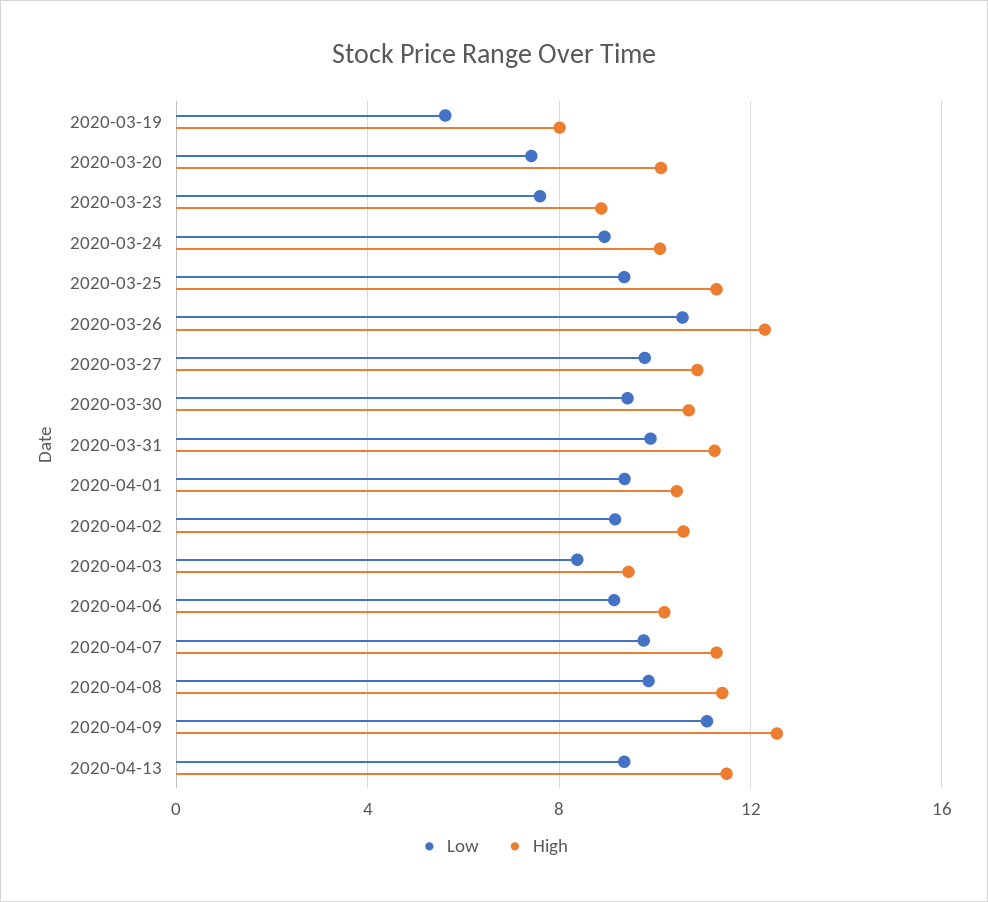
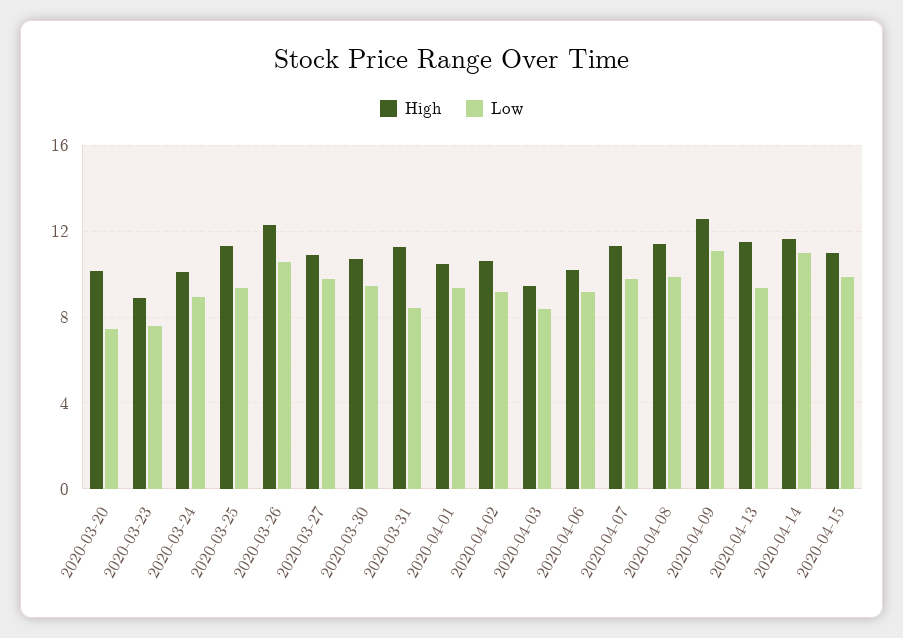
Low, 2020-03-19: 5.5 -> none
High, 2020-03-19: 8 -> none
Low, 2020-03-31: 10 -> 8.5
High, 2020-04-14: none -> 11.5
Low, 2020-04-14: none -> 11
High, 2020-04-15: none -> 11
Low, 2020-04-15: none -> 10

